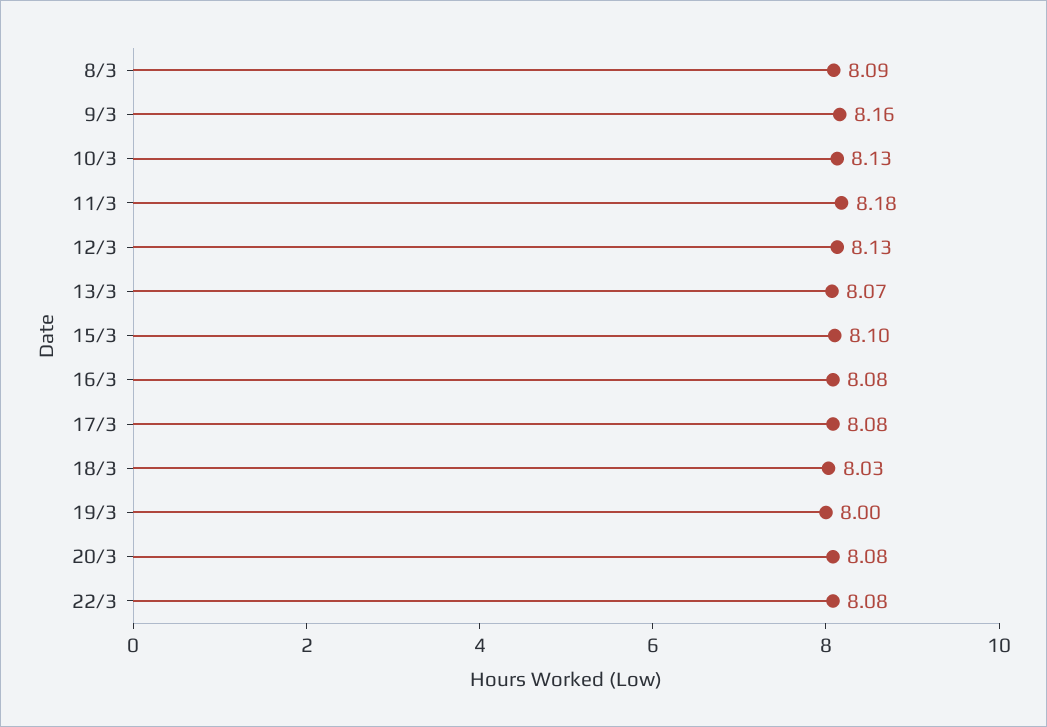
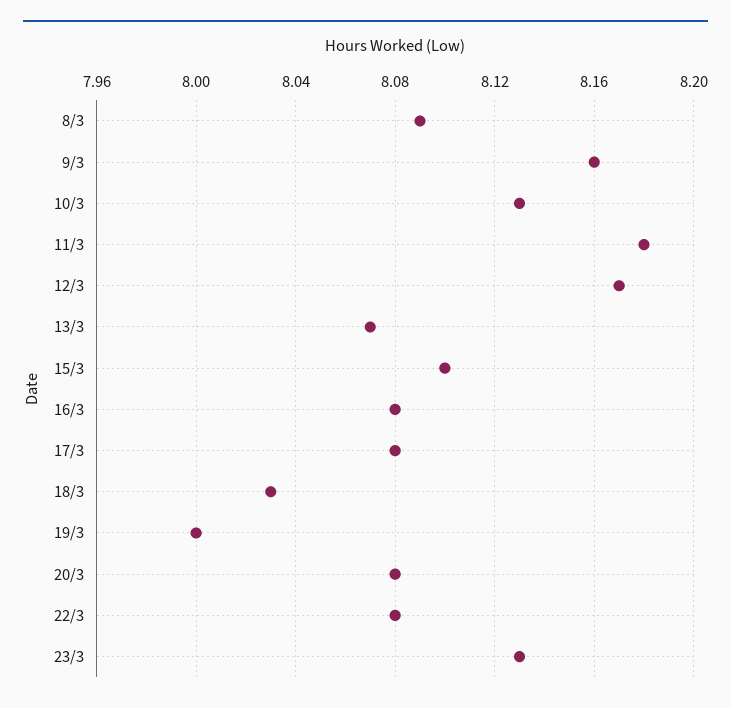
12/3: 8.13 -> 8.17
23/3: none -> 8.13

